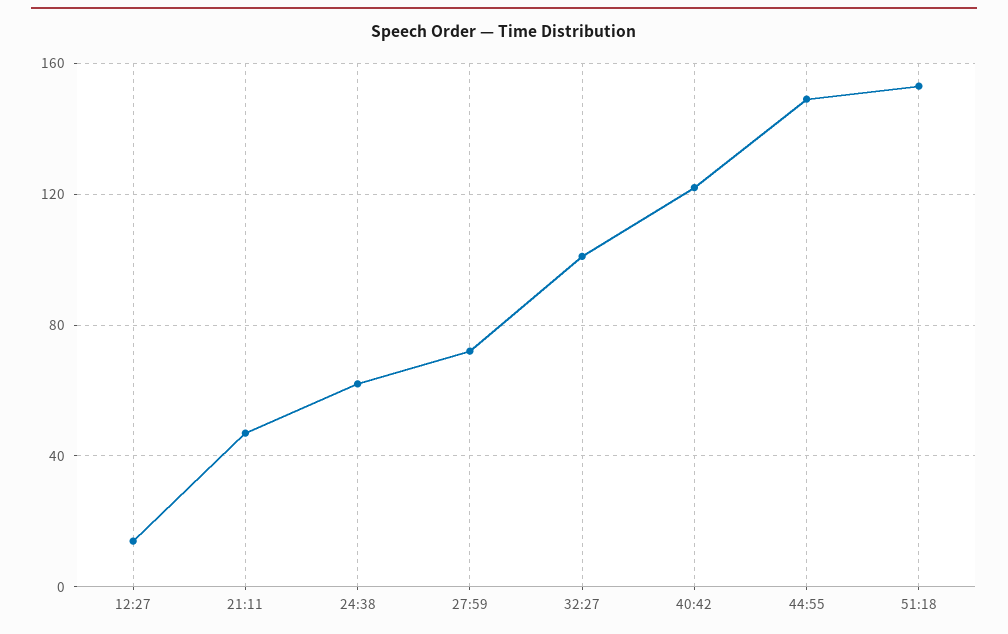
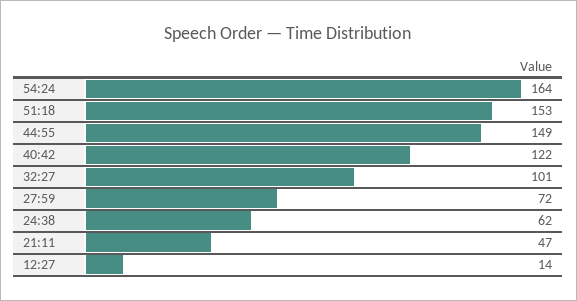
54:24: none -> 164

